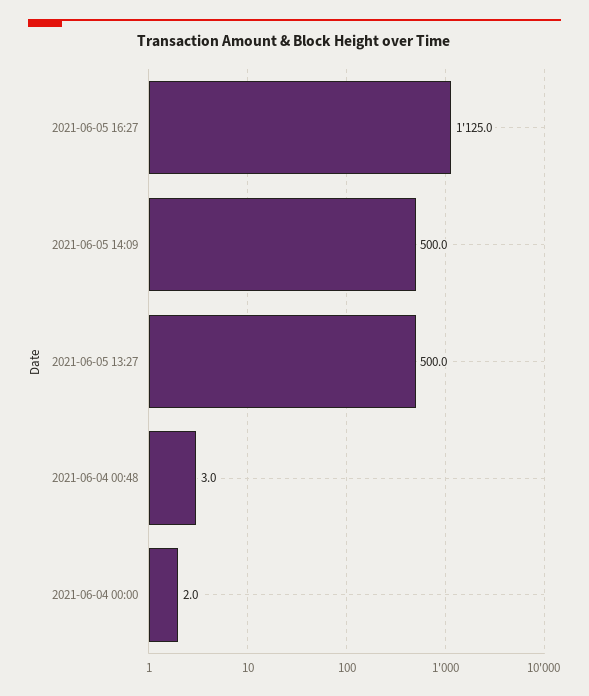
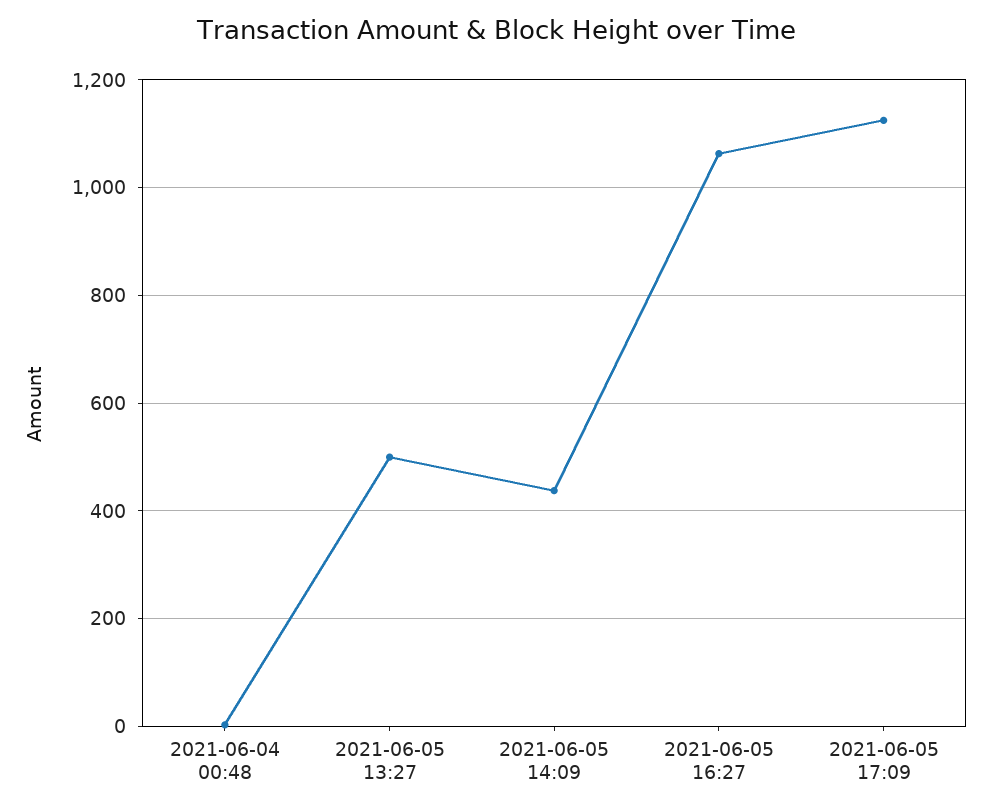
2021-06-05 16:27: 1125 -> 1060
2021-06-05 14:09: 500 -> 440
2021-06-04 00:00: 2 -> none
2021-06-05 17:09: none -> 1120

